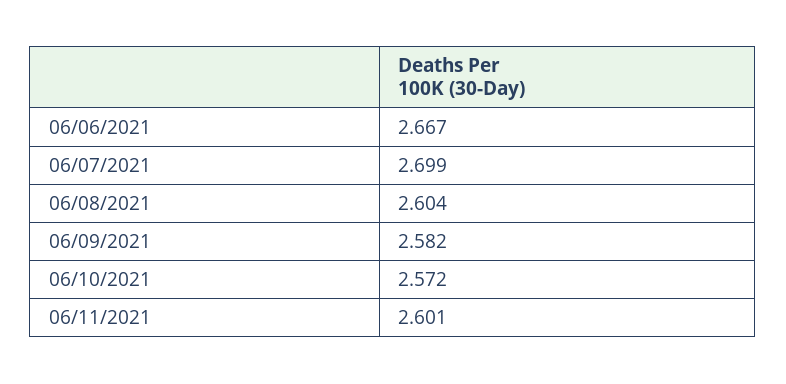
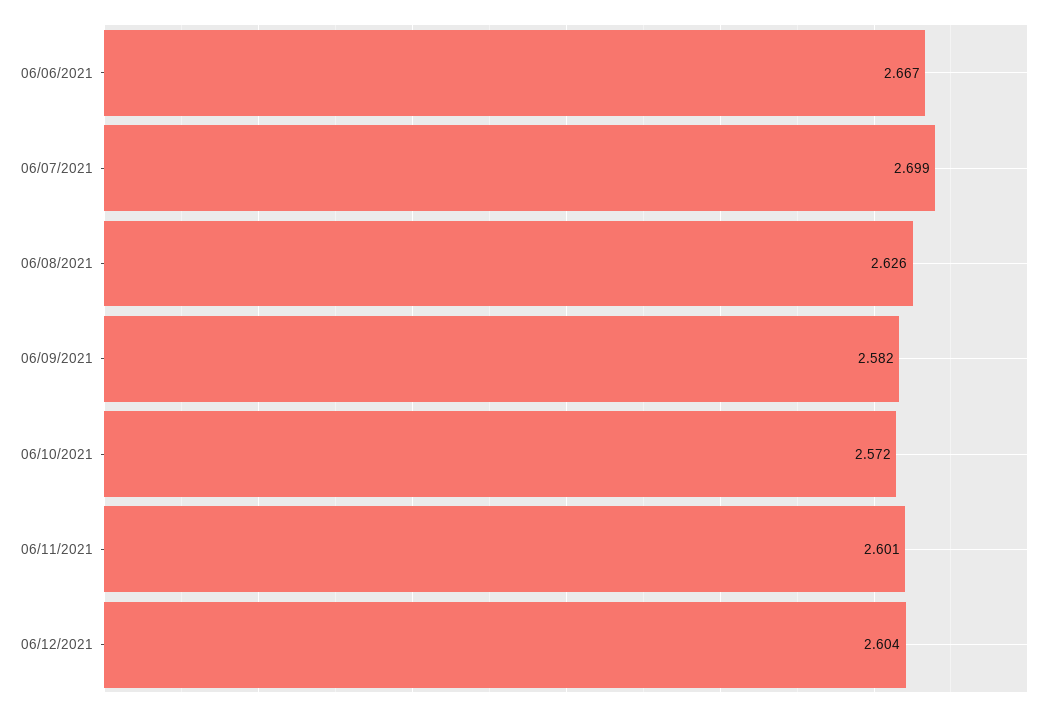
06/08/2021: 2.604 -> 2.626
06/12/2021: none -> 2.604

